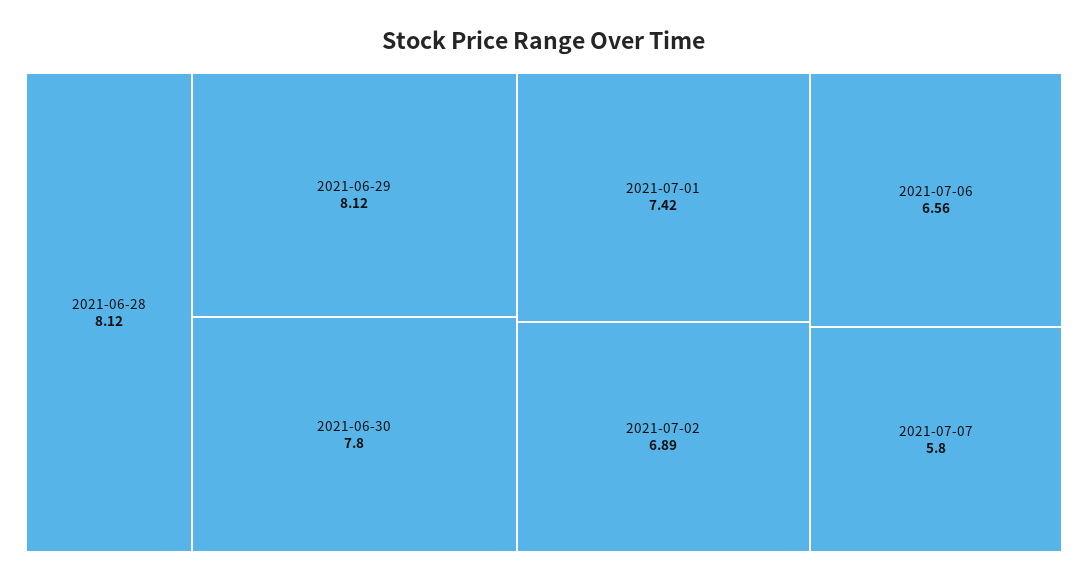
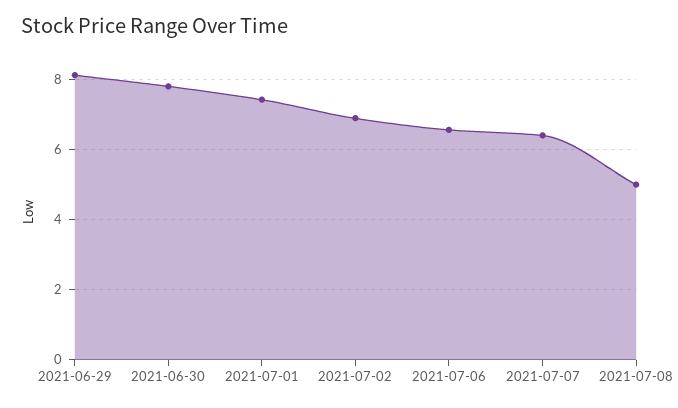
2021-06-28: 8.12 -> none
2021-07-07: 5.8 -> 6.4
2021-07-08: none -> 5

